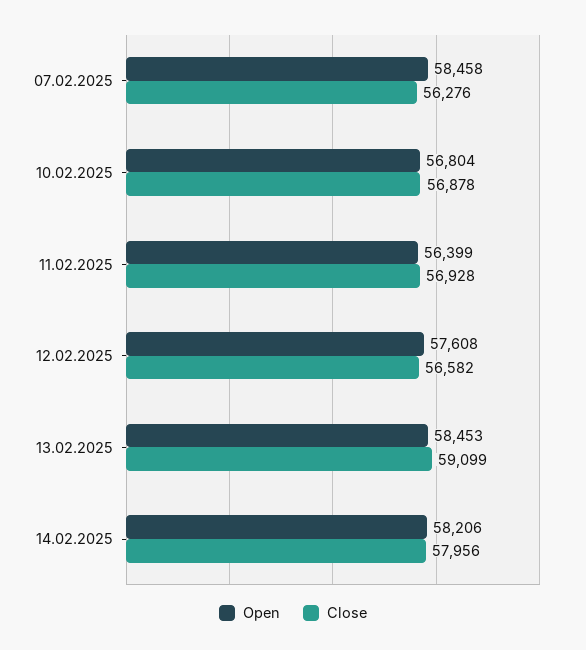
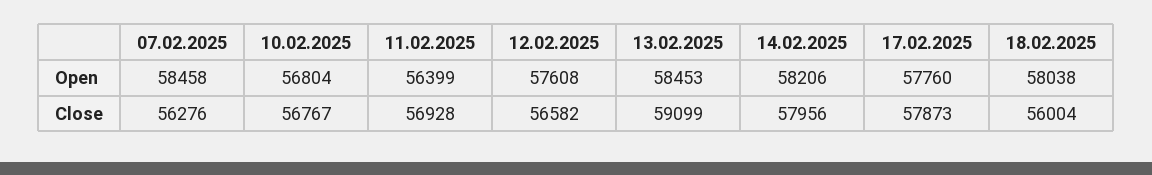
Close, 10.02.2025: 56878 -> 56767
Open, 17.02.2025: none -> 57760
Open, 18.02.2025: none -> 58038
Close, 17.02.2025: none -> 57873
Close, 18.02.2025: none -> 56004

